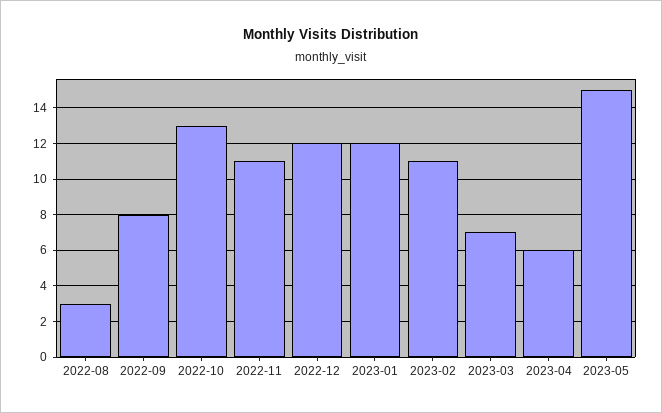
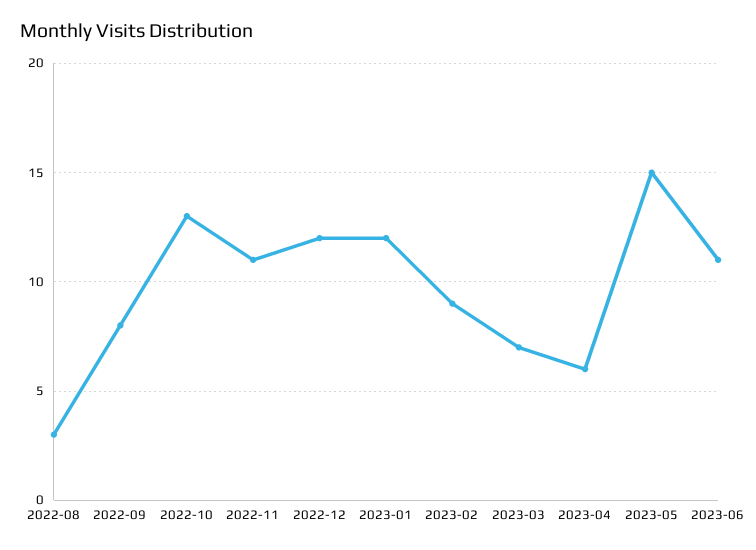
2023-02: 11 -> 9
2023-06: none -> 11

